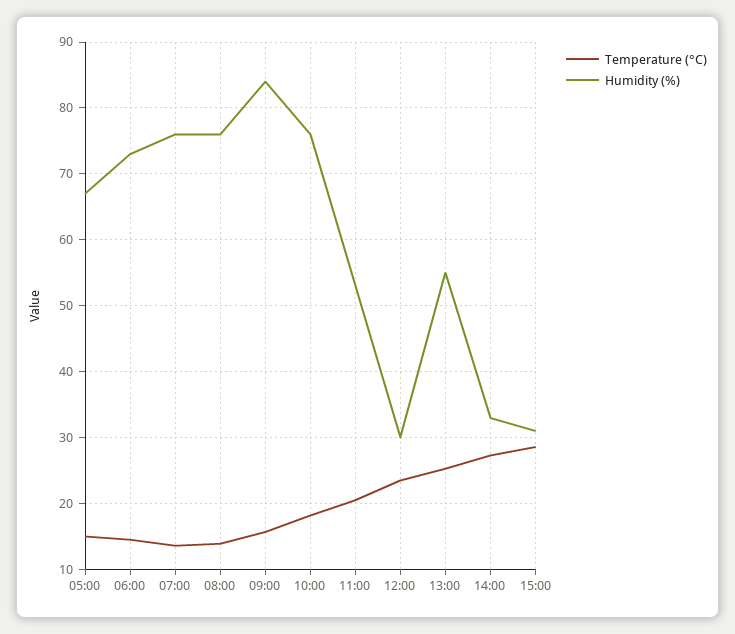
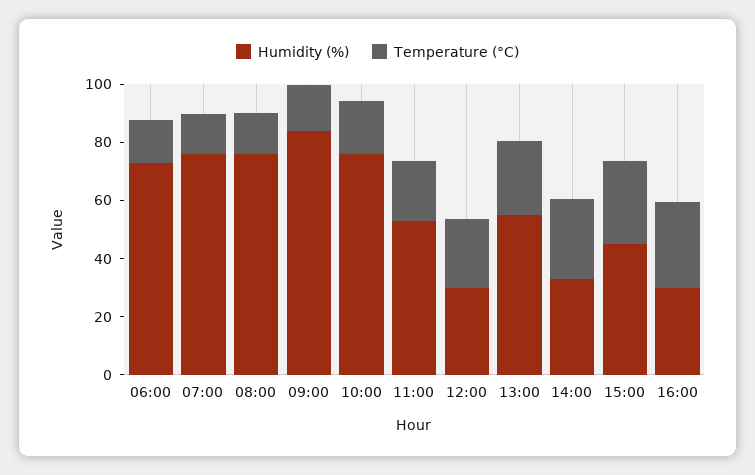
Temperature (°C), 05:00: 15 -> none
Humidity (%), 05:00: 67 -> none
Humidity (%), 15:00: 31 -> 45
Humidity (%), 16:00: none -> 30
Temperature (°C), 16:00: none -> 30

